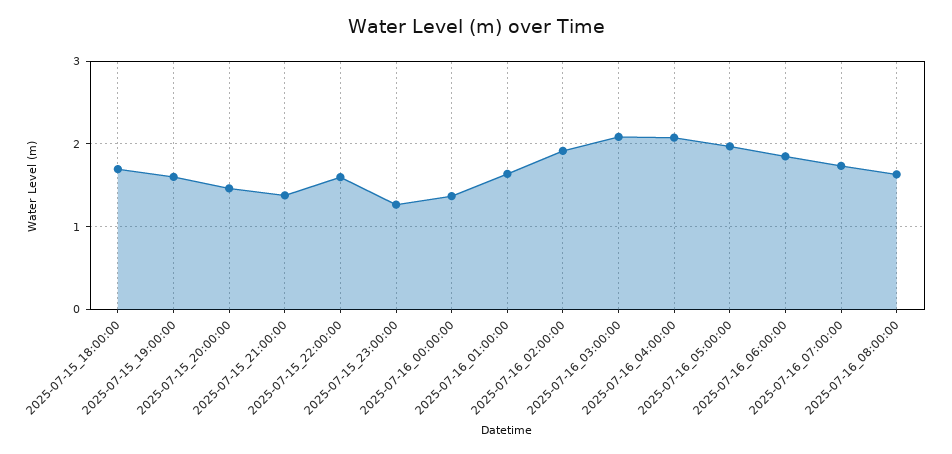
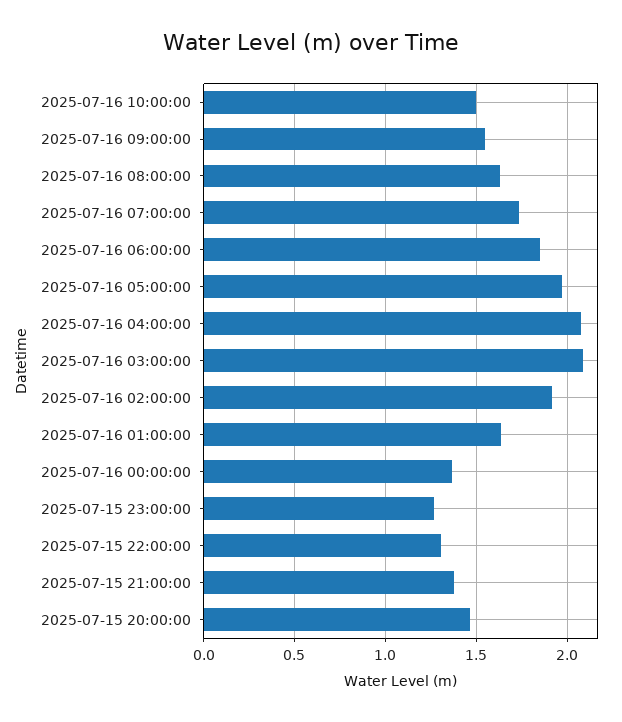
2025-07-15_18:00:00: 1.7 -> none
2025-07-15_19:00:00: 1.6 -> none
2025-07-15_22:00:00: 1.6 -> 1.3
2025-07-16 10:00:00: none -> 1.5
2025-07-16 09:00:00: none -> 1.55

